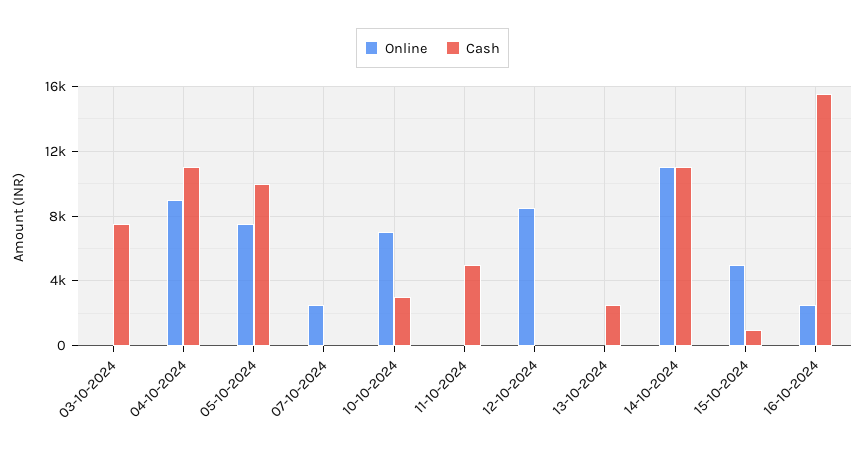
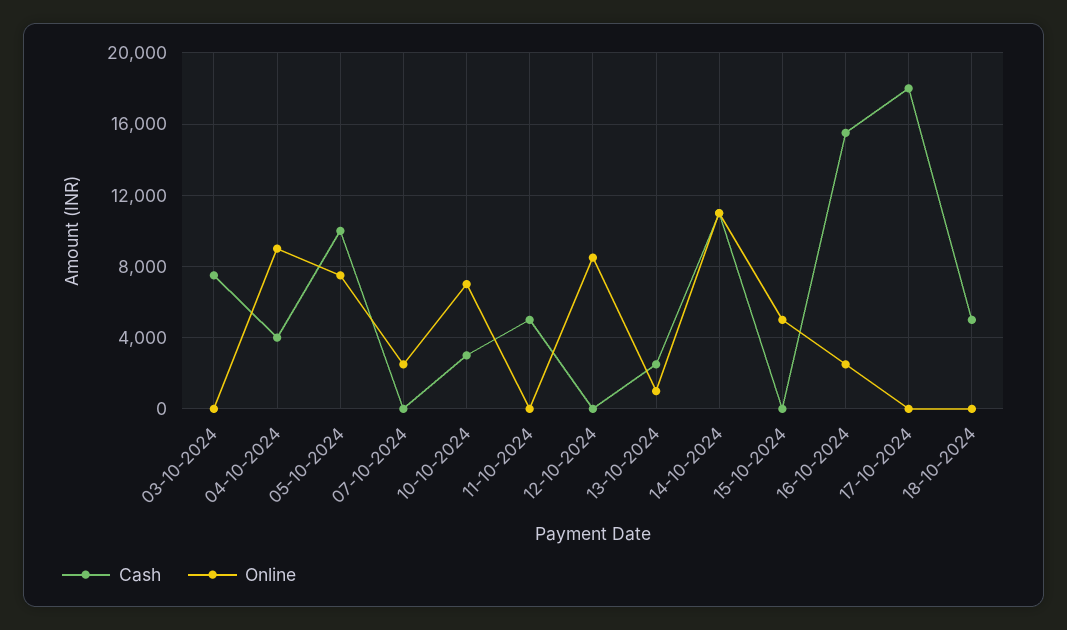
Cash, 04-10-2024: 11000 -> 4000
Online, 13-10-2024: 0 -> 1000
Cash, 15-10-2024: 1000 -> 0
Cash, 17-10-2024: none -> 18000
Online, 17-10-2024: none -> 0
Cash, 18-10-2024: none -> 5000
Online, 18-10-2024: none -> 0

